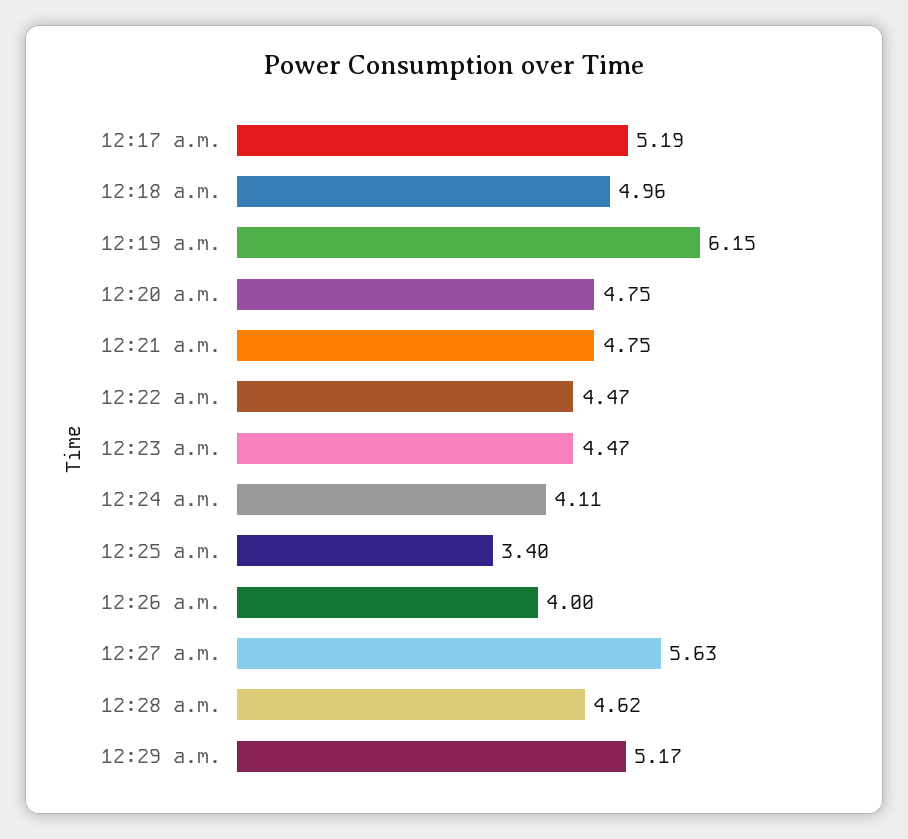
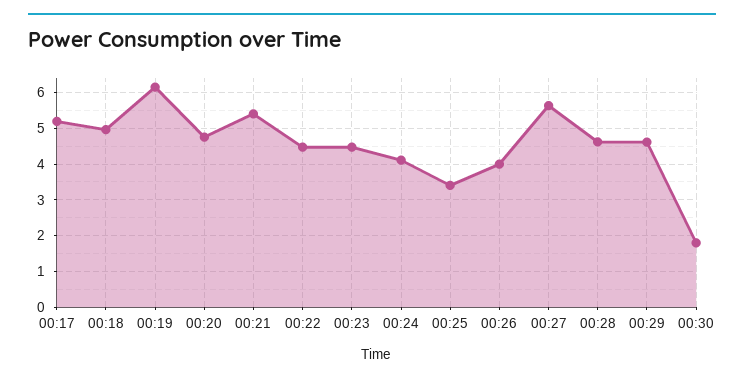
12:21 a.m.: 4.75 -> 5.4
12:29 a.m.: 5.17 -> 4.6
00:30: none -> 1.8

